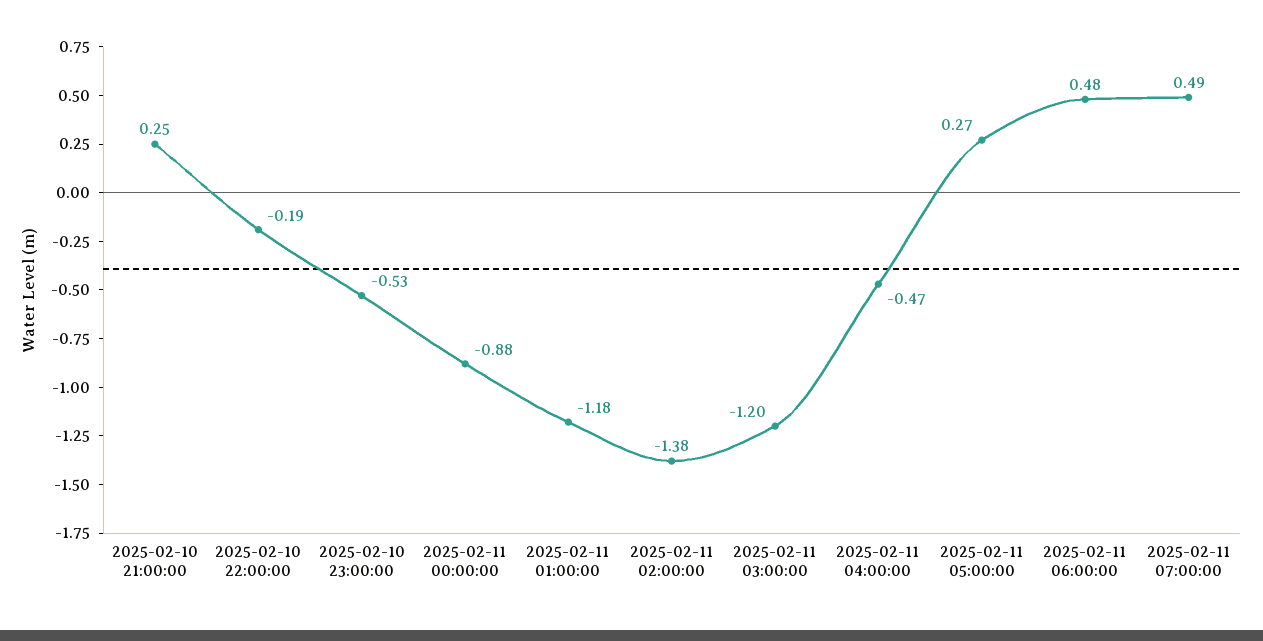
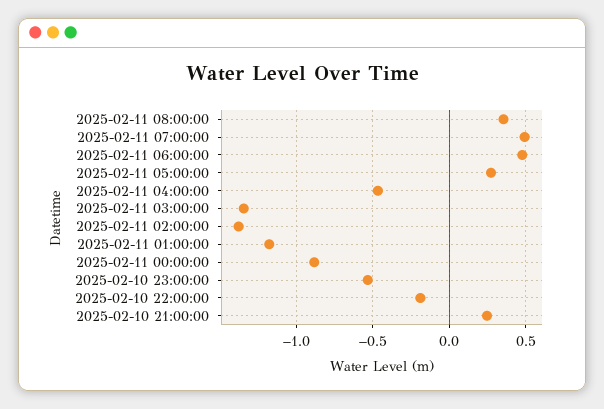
2025-02-11 03:00:00: -1.2 -> -1.35
2025-02-11 08:00:00: none -> 0.35

